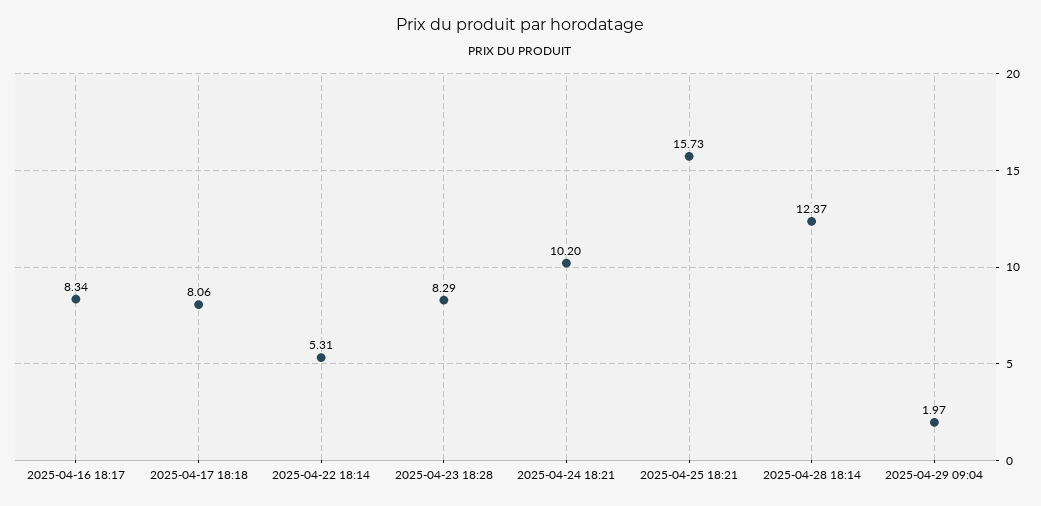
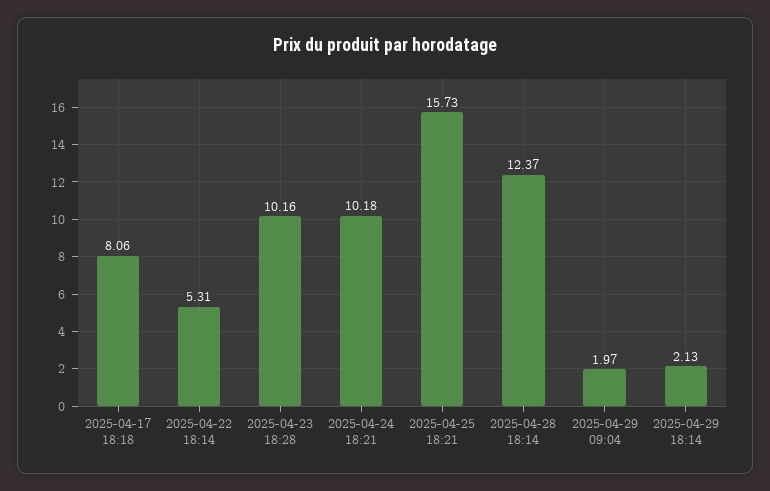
2025-04-16 18:17: 8.34 -> none
2025-04-23 18:28: 8.29 -> 10.16
2025-04-24 18:21: 10.2 -> 10.18
2025-04-29 18:14: none -> 2.13

